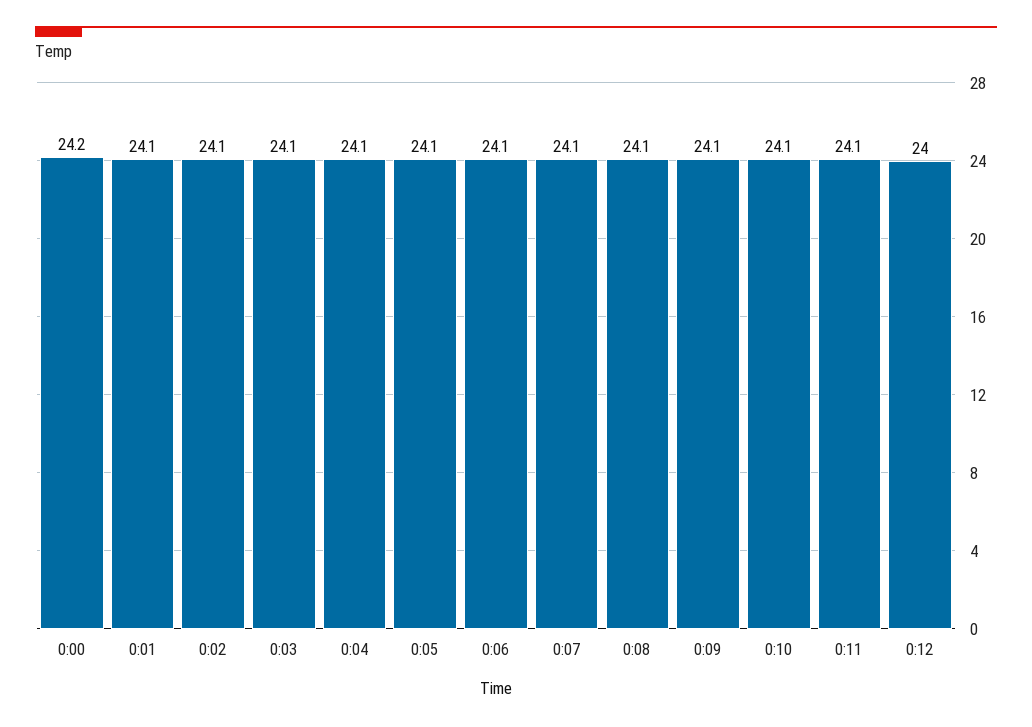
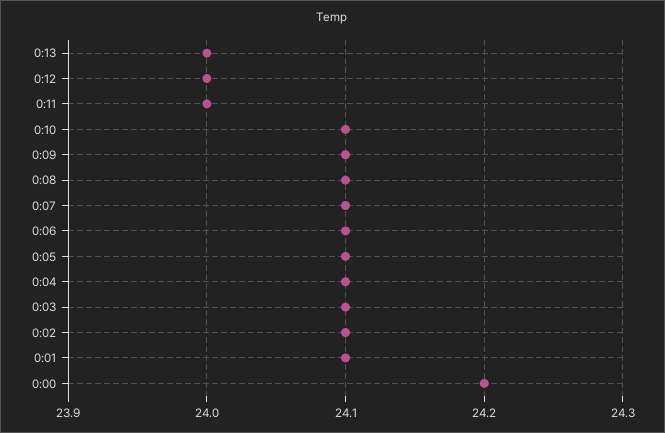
0:11: 24.1 -> 24
0:13: none -> 24

